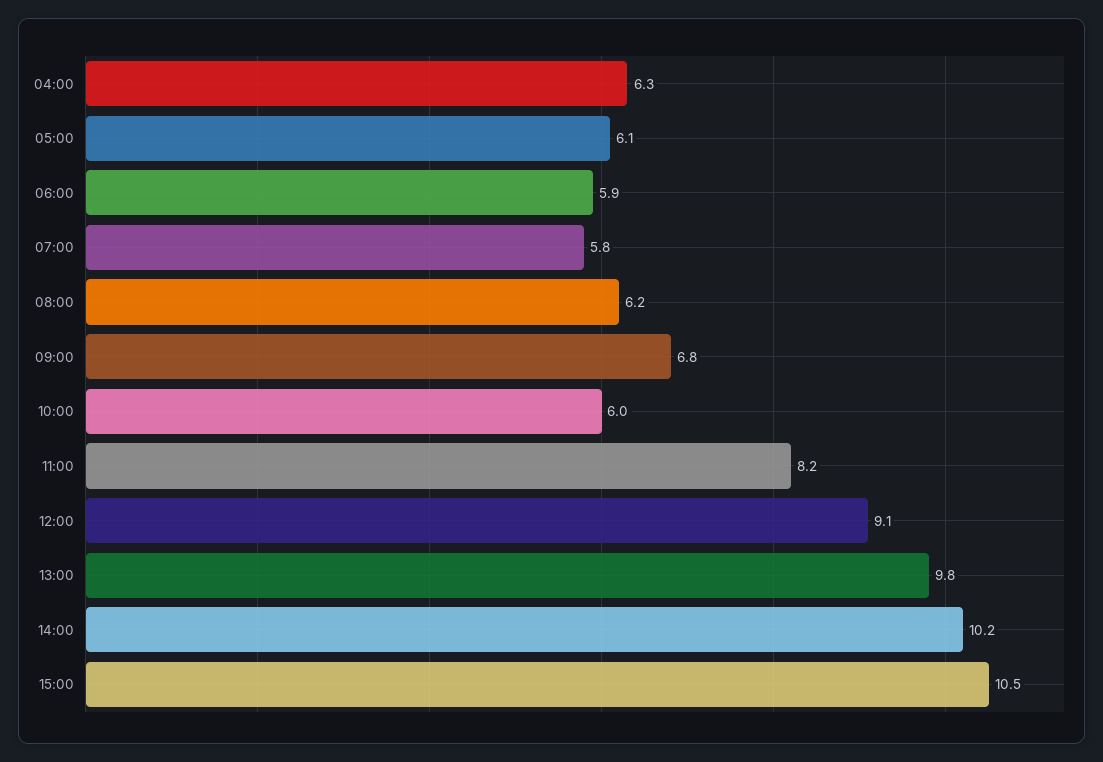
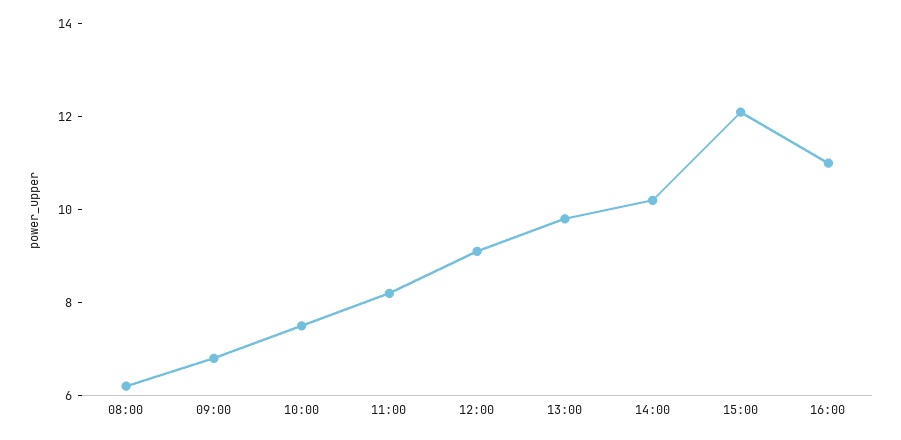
04:00: 6.3 -> none
05:00: 6.1 -> none
06:00: 5.9 -> none
07:00: 5.8 -> none
10:00: 6 -> 7.5
15:00: 10.5 -> 12
16:00: none -> 11

